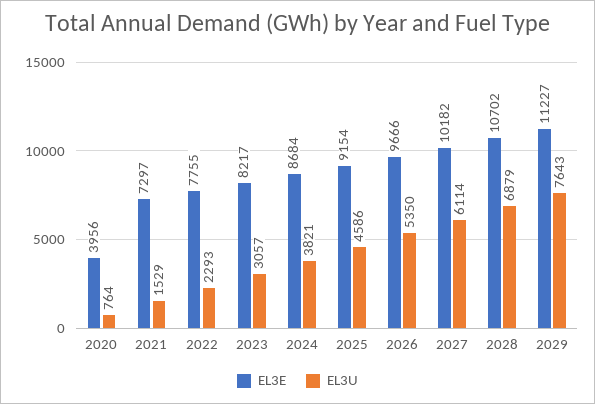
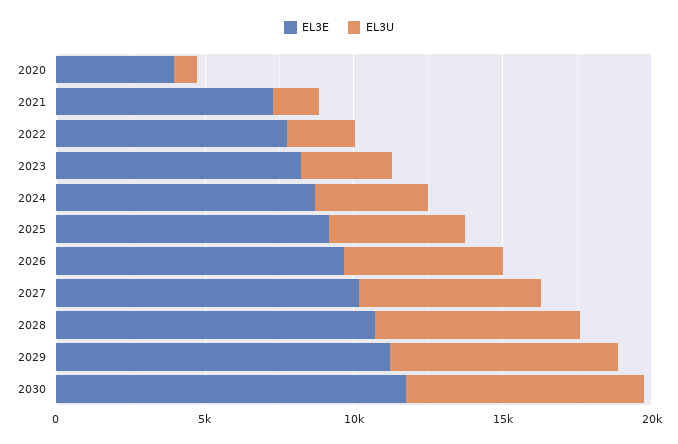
EL3E, 2030: none -> 12000
EL3U, 2030: none -> 8000

